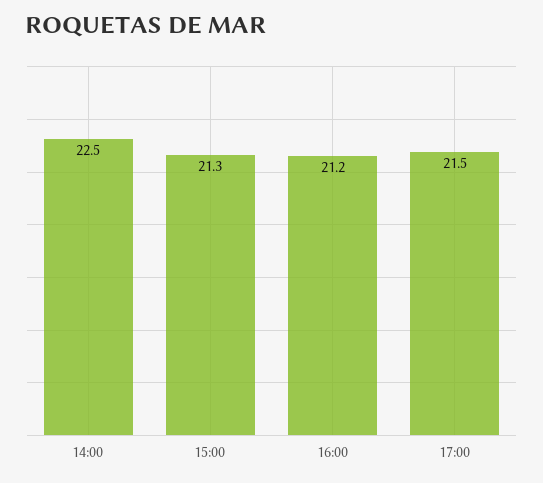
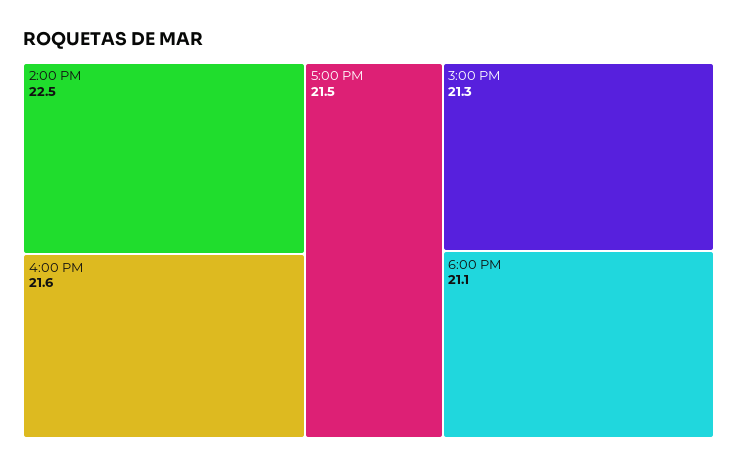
16:00: 21.2 -> 21.6
6:00 PM: none -> 21.1

